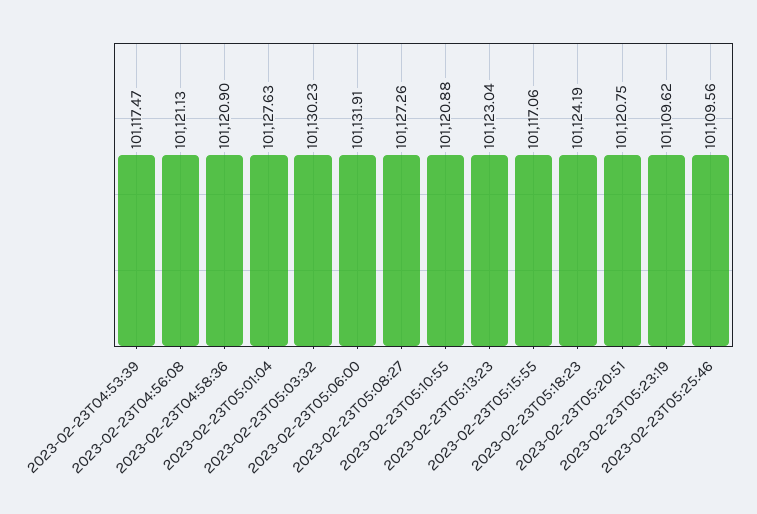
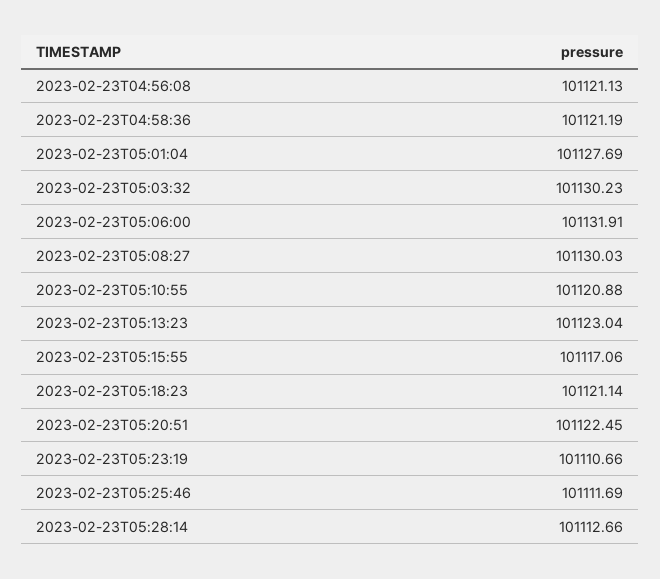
2023-02-23T04:53:39: 101117.47 -> none
2023-02-23T04:58:36: 101120.9 -> 101121.19
2023-02-23T05:01:04: 101127.63 -> 101127.69
2023-02-23T05:08:27: 101127.26 -> 101130.03
2023-02-23T05:18:23: 101124.19 -> 101121.14
2023-02-23T05:20:51: 101120.75 -> 101122.45
2023-02-23T05:23:19: 101109.62 -> 101110.66
2023-02-23T05:25:46: 101109.56 -> 101111.69
2023-02-23T05:28:14: none -> 101112.66

